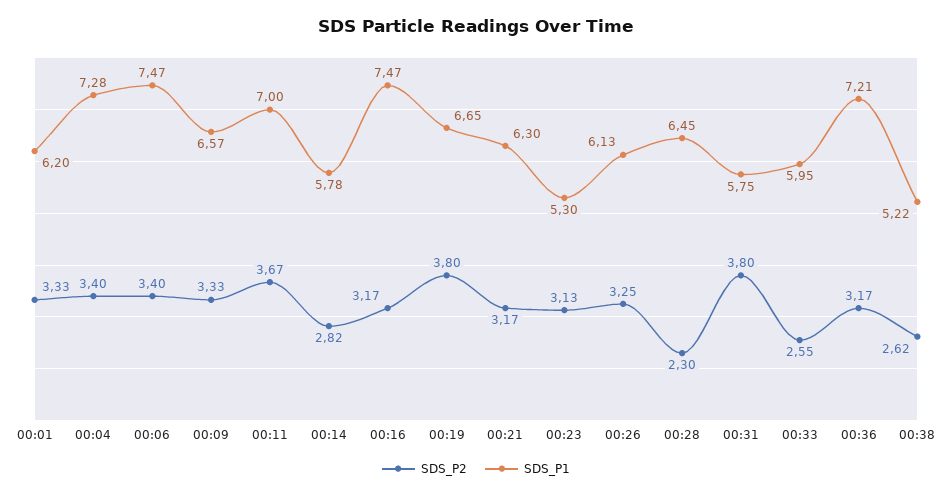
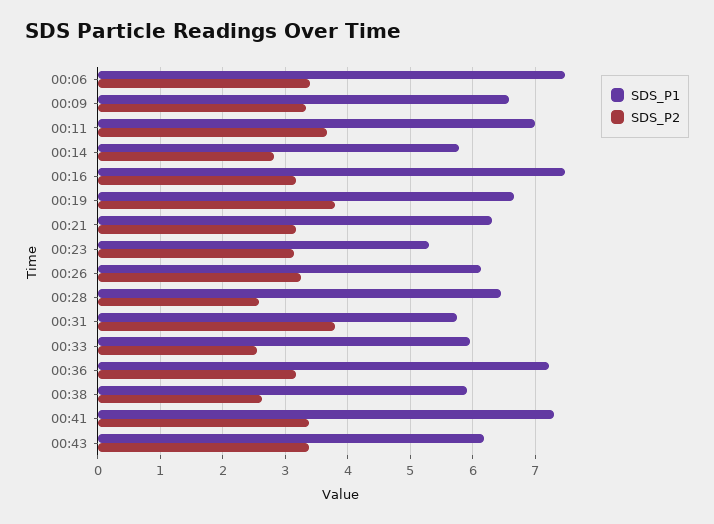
SDS_P2, 00:01: 3.33 -> none
SDS_P1, 00:01: 6.2 -> none
SDS_P2, 00:04: 3.4 -> none
SDS_P1, 00:04: 7.28 -> none
SDS_P2, 00:28: 2.3 -> 2.6
SDS_P1, 00:38: 5.22 -> 5.9
SDS_P1, 00:41: none -> 7.3
SDS_P2, 00:41: none -> 3.4
SDS_P1, 00:43: none -> 6.2
SDS_P2, 00:43: none -> 3.4

